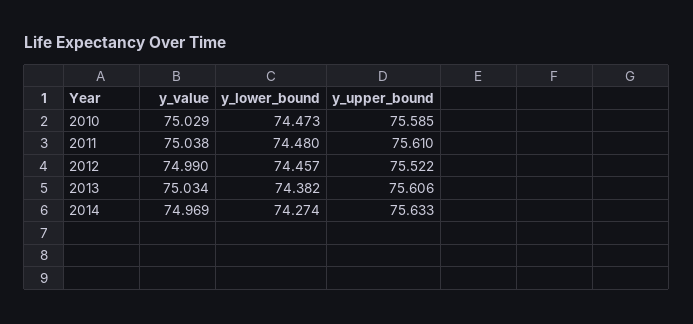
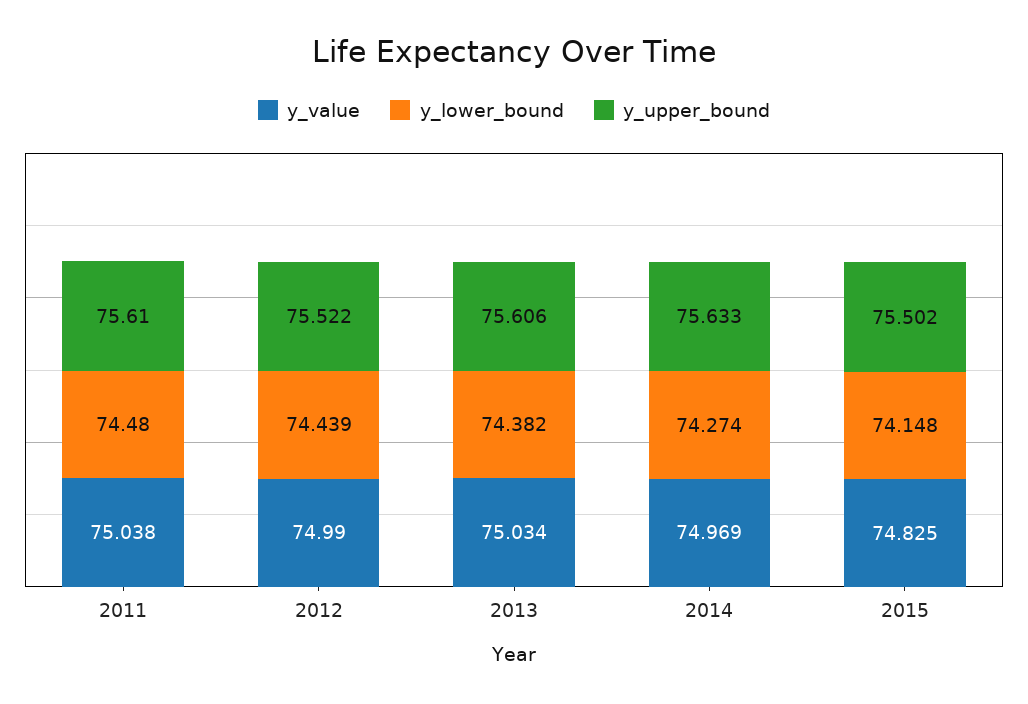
y_value, 2010: 75.029 -> none
y_lower_bound, 2010: 74.473 -> none
y_upper_bound, 2010: 75.585 -> none
y_lower_bound, 2012: 74.457 -> 74.439
y_value, 2015: none -> 74.825
y_lower_bound, 2015: none -> 74.148
y_upper_bound, 2015: none -> 75.502

